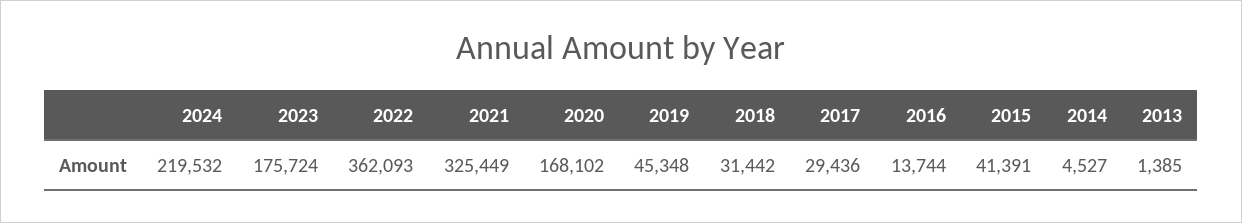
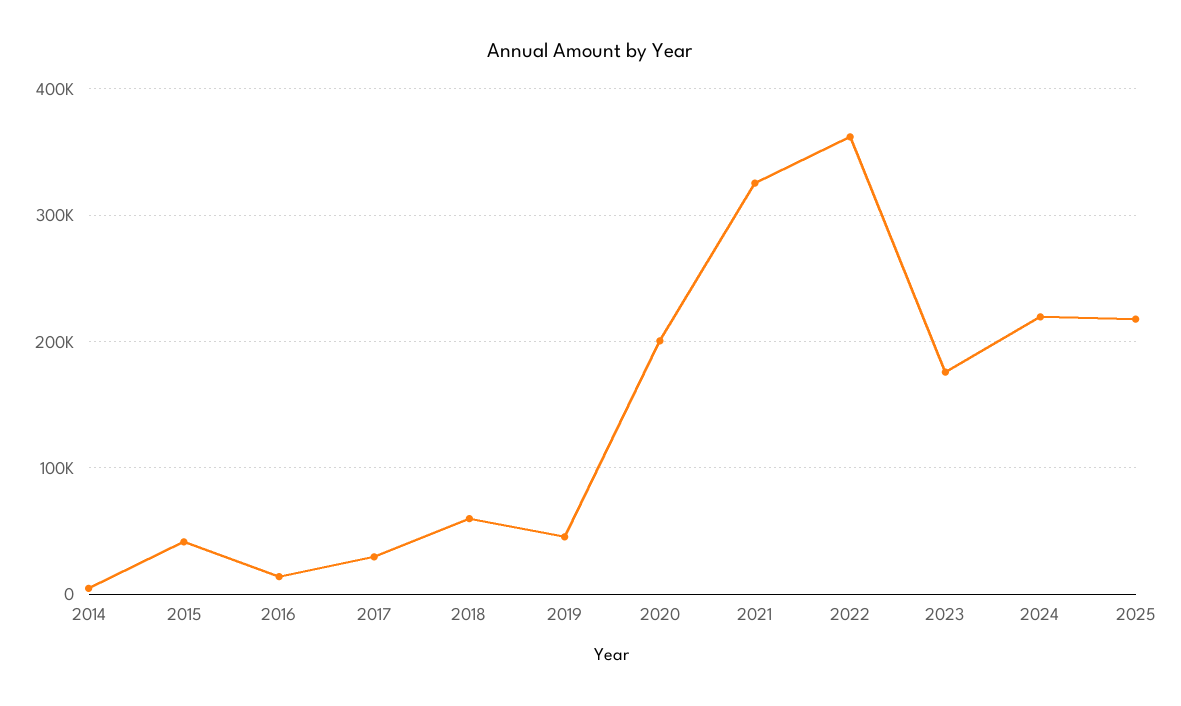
2020: 168102 -> 200000
2018: 31442 -> 60000
2013: 1385 -> none
2025: none -> 220000

